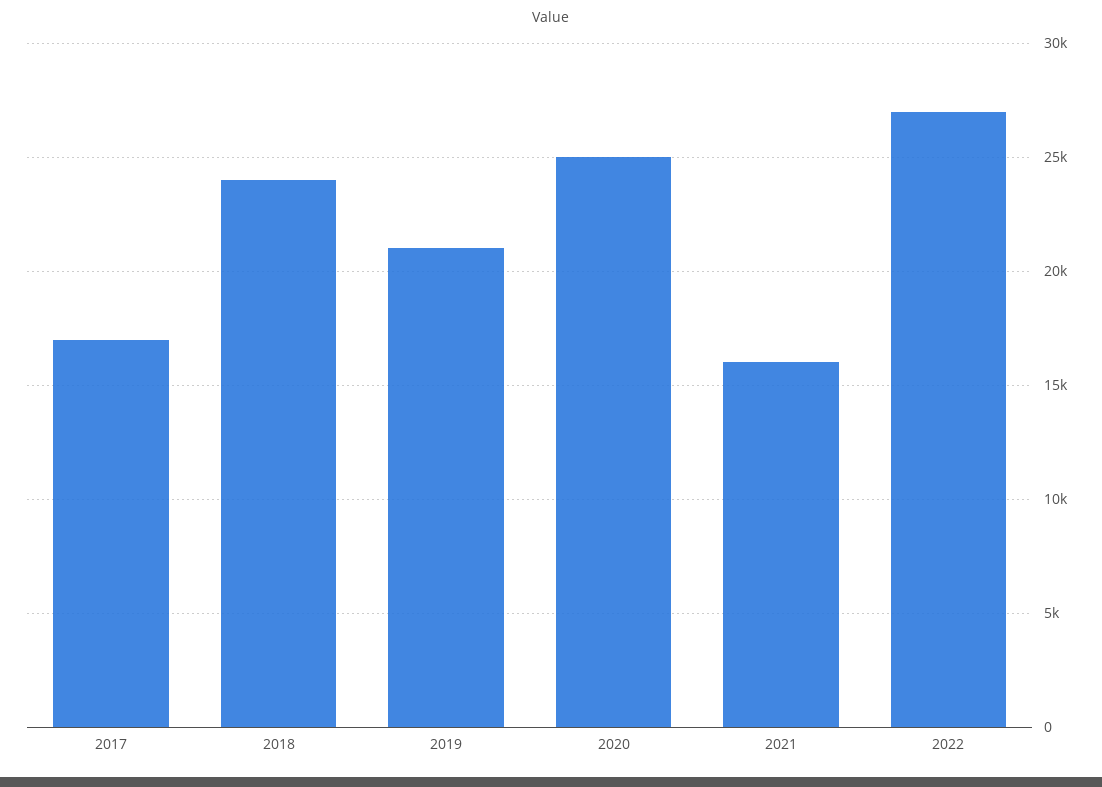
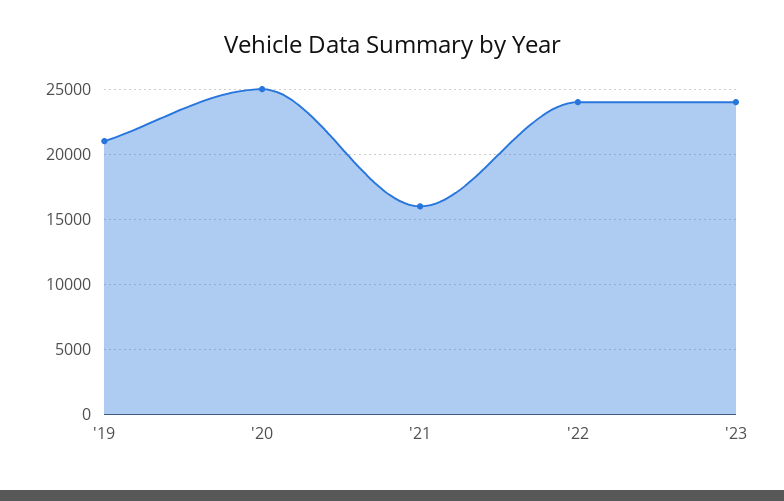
2017: 17000 -> none
2018: 24000 -> none
2022: 27000 -> 24000
'23: none -> 24000

